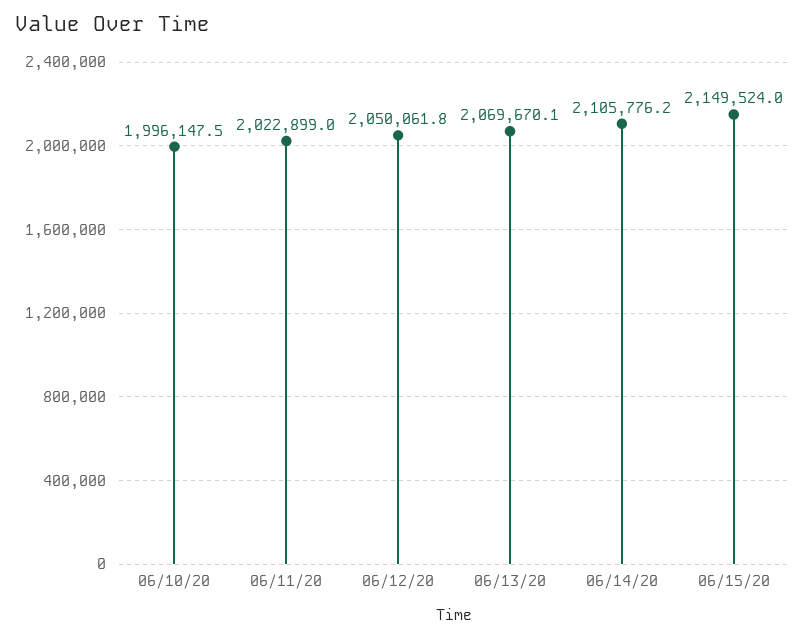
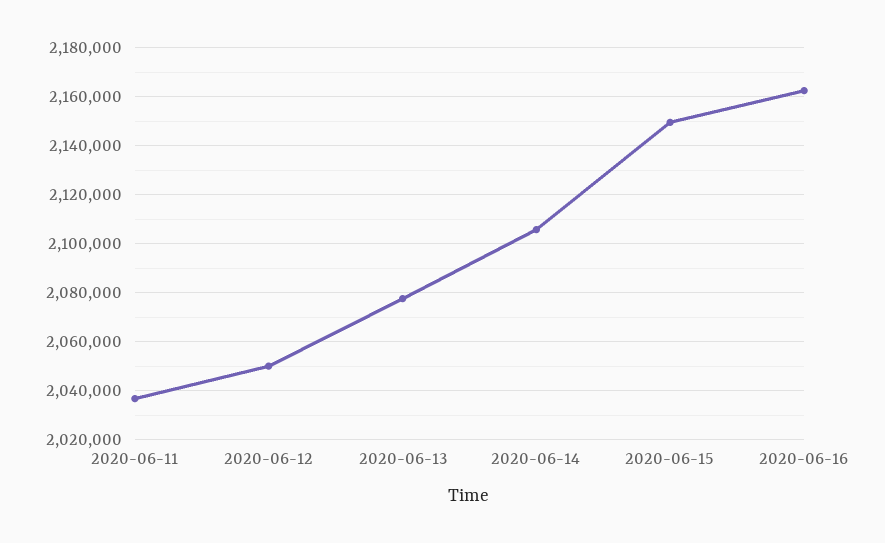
06/10/20: 1996147.5 -> none
06/11/20: 2022899 -> 2037500
06/13/20: 2069670.1 -> 2077500
2020-06-16: none -> 2162500

